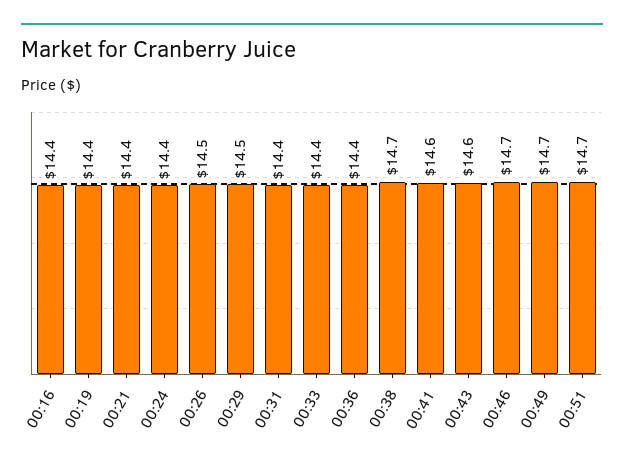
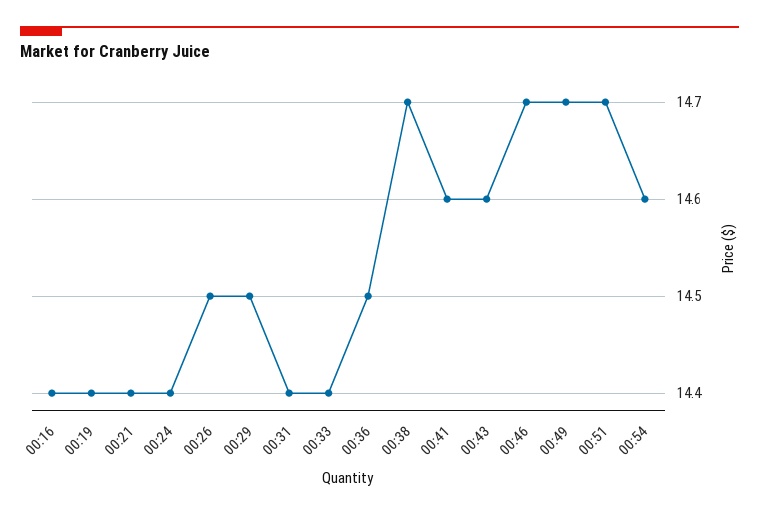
00:36: 14.4 -> 14.5
00:54: none -> 14.6

